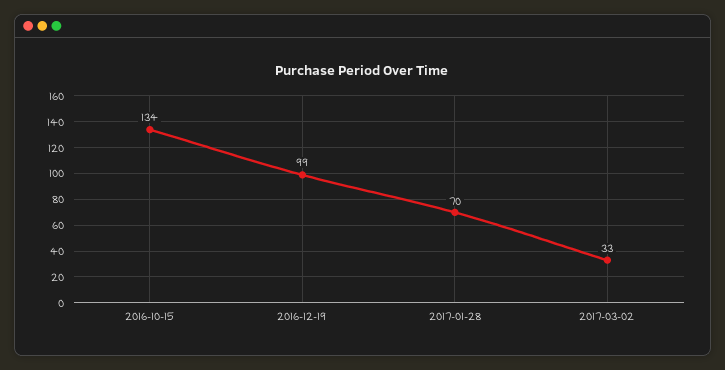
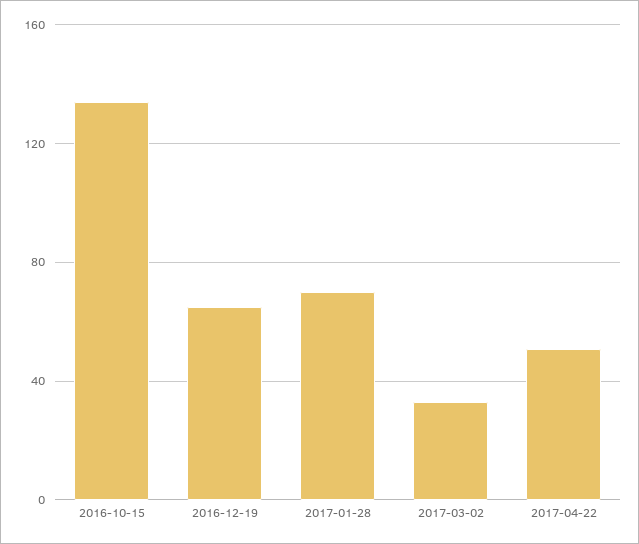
2016-12-19: 99 -> 65
2017-04-22: none -> 50

